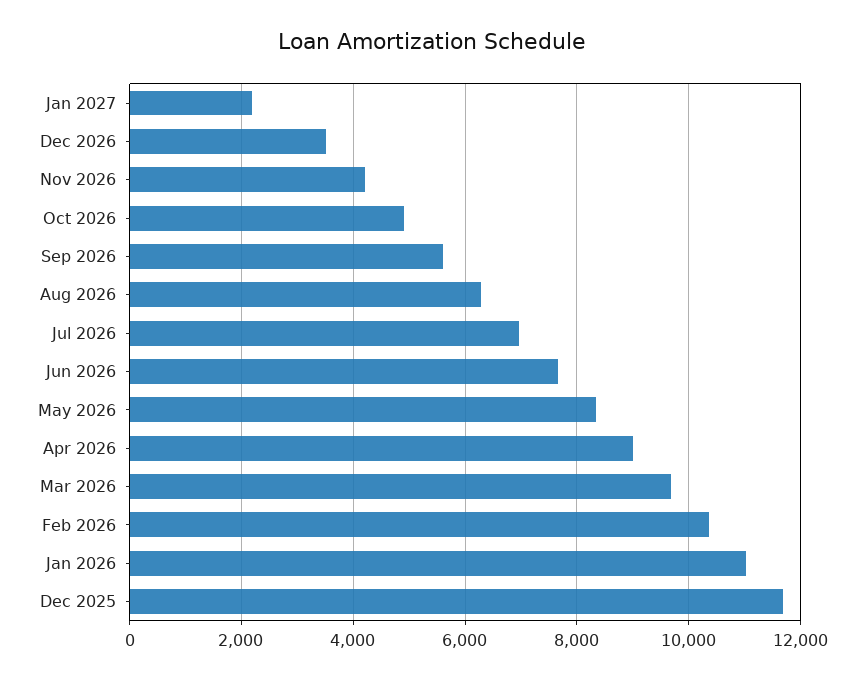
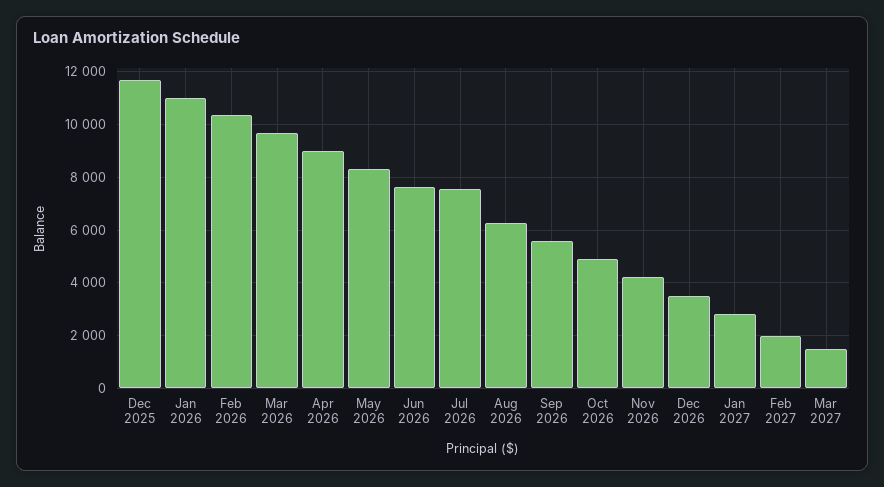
Jan 2027: 2200 -> 2750
Jul 2026: 7000 -> 7500
Feb 2027: none -> 2000
Mar 2027: none -> 1500

